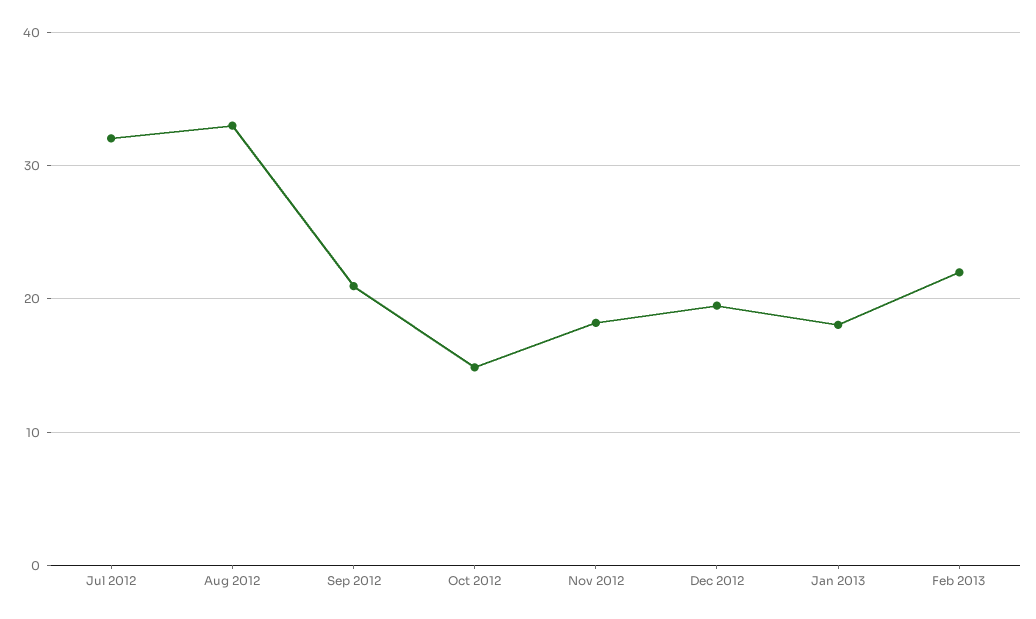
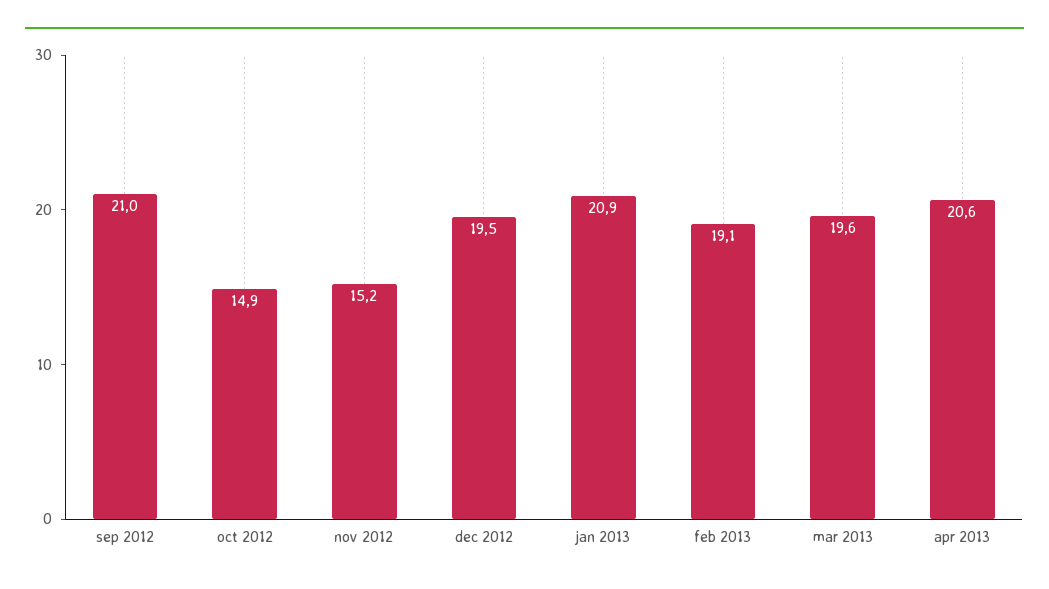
Jul 2012: 32 -> none
Aug 2012: 33 -> none
Nov 2012: 18 -> 15.2
Jan 2013: 18 -> 20.9
Feb 2013: 22 -> 19.1
mar 2013: none -> 19.6
apr 2013: none -> 20.6

